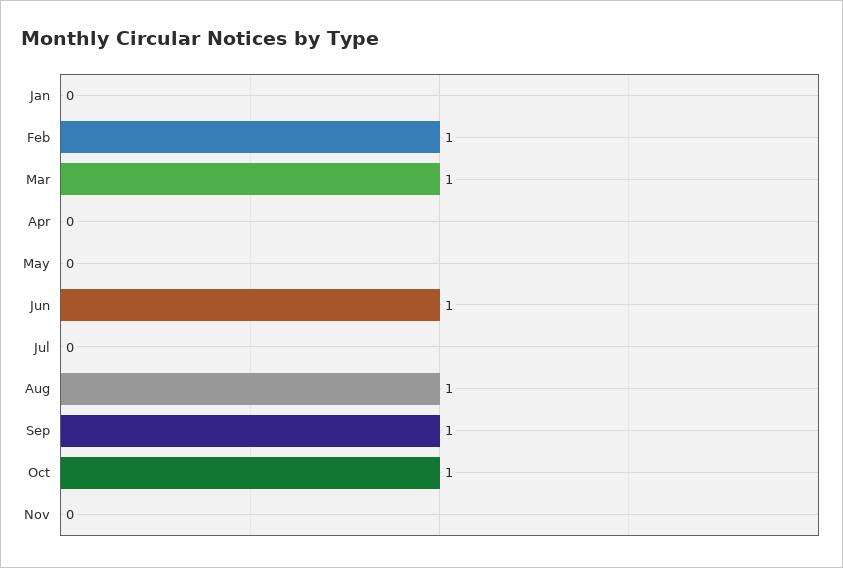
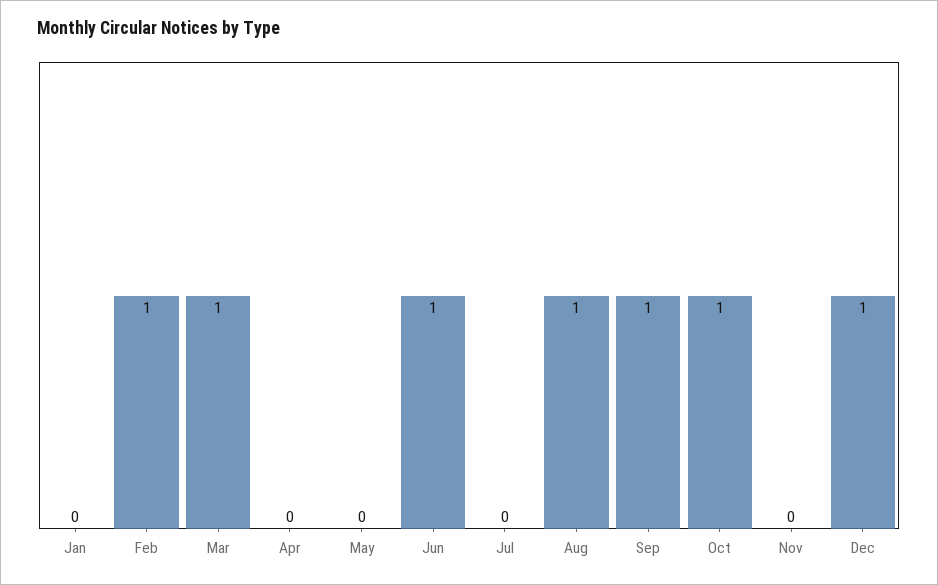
Dec: none -> 1

